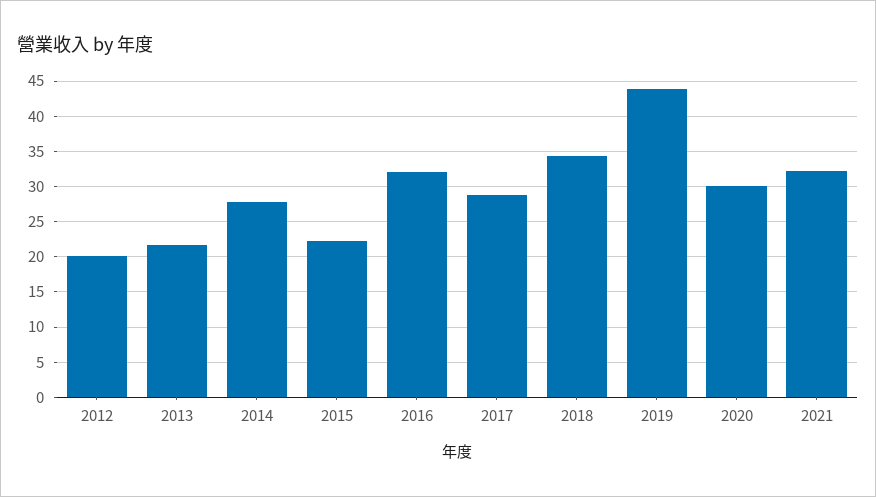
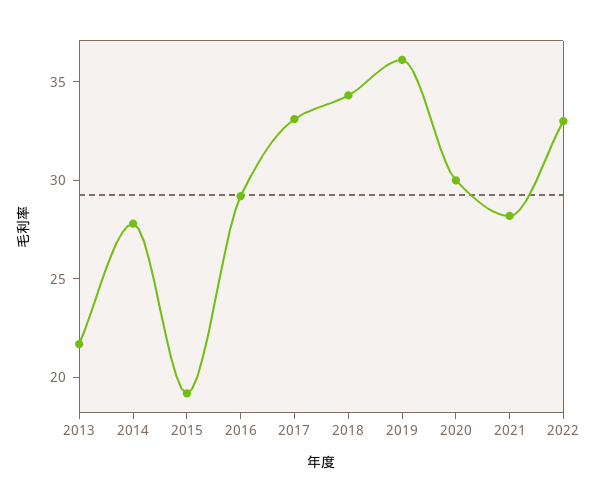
2012: 20 -> none
2015: 22 -> 19
2016: 32 -> 29
2017: 29 -> 33
2019: 44 -> 36
2021: 32 -> 28
2022: none -> 33

